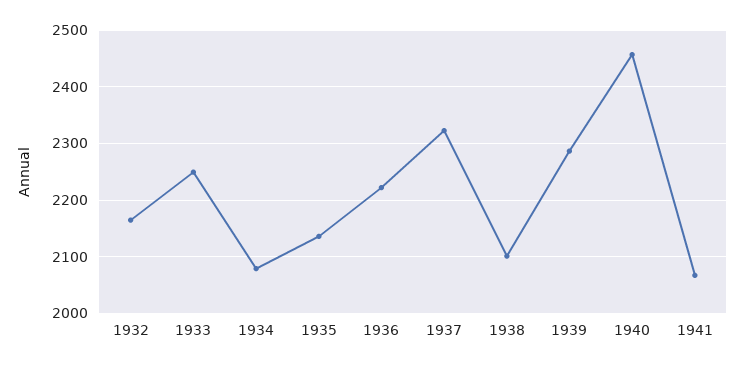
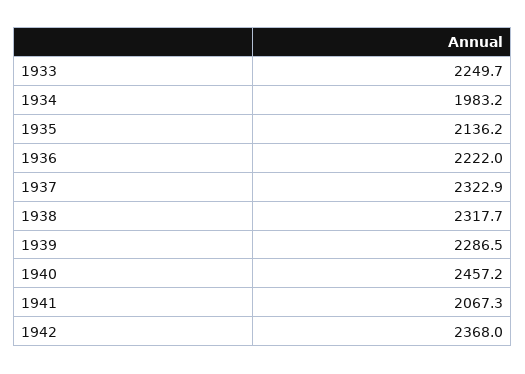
1932: 2160 -> none
1934: 2080 -> 1983.2
1938: 2100 -> 2317.7
1942: none -> 2368

